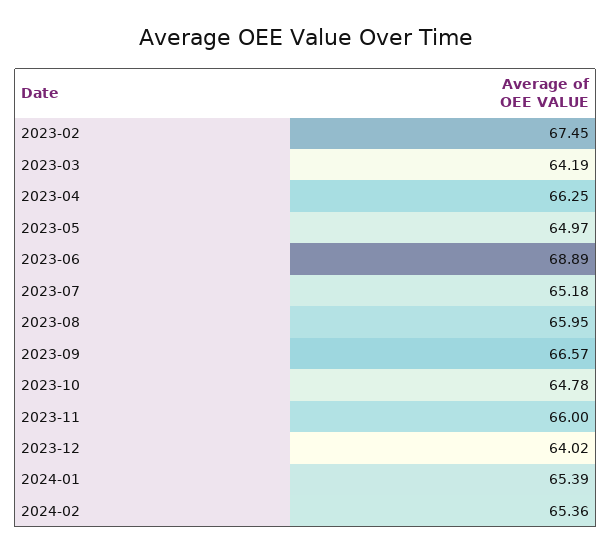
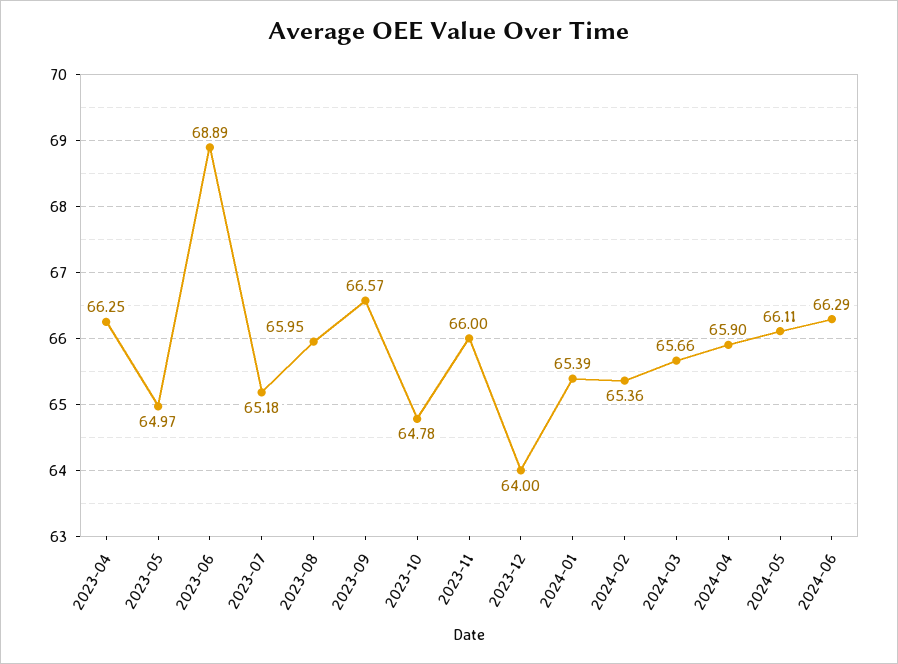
2023-02: 67.45 -> none
2023-03: 64.19 -> none
2023-12: 64.02 -> 64
2024-03: none -> 65.66
2024-04: none -> 65.9
2024-05: none -> 66.11
2024-06: none -> 66.29

